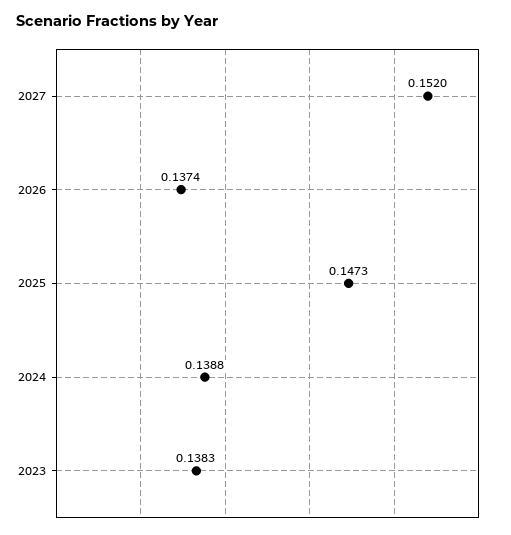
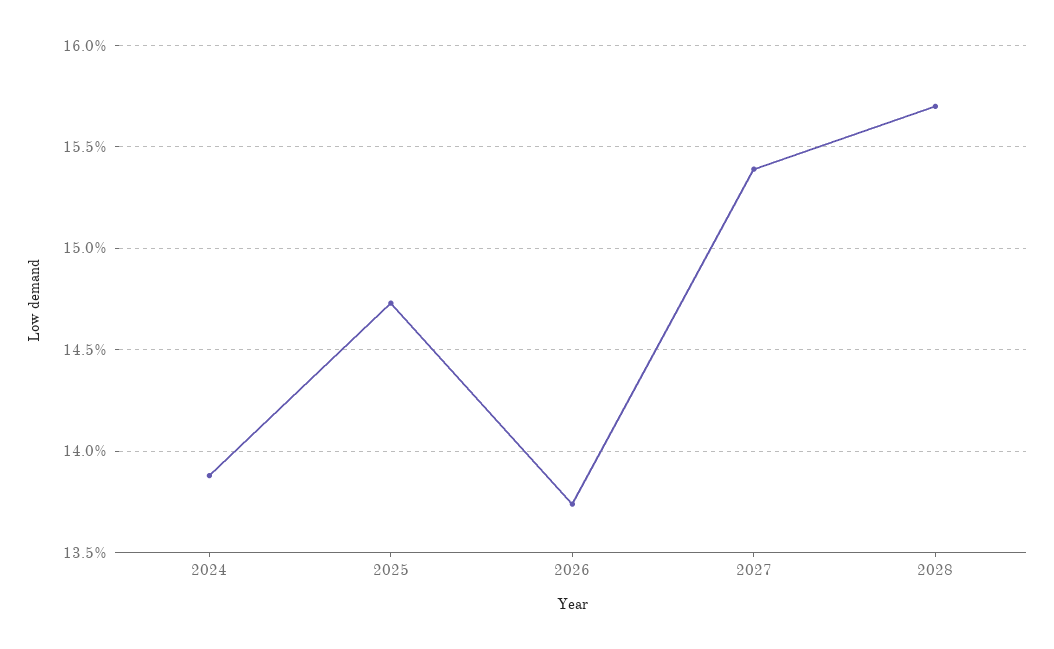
2027: 0.152 -> 0.154
2023: 0.1383 -> none
2028: none -> 0.157

